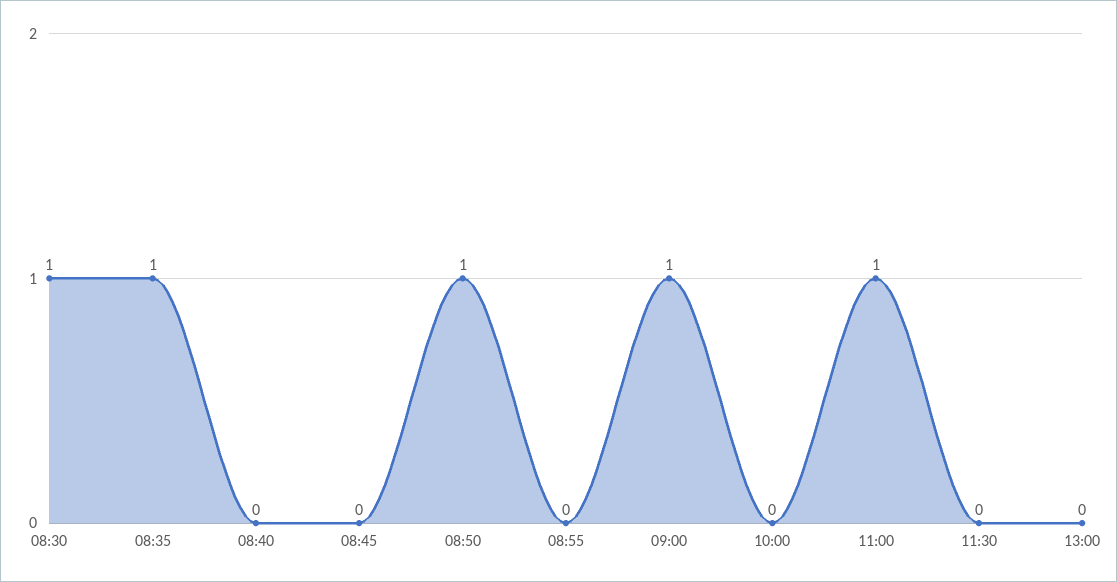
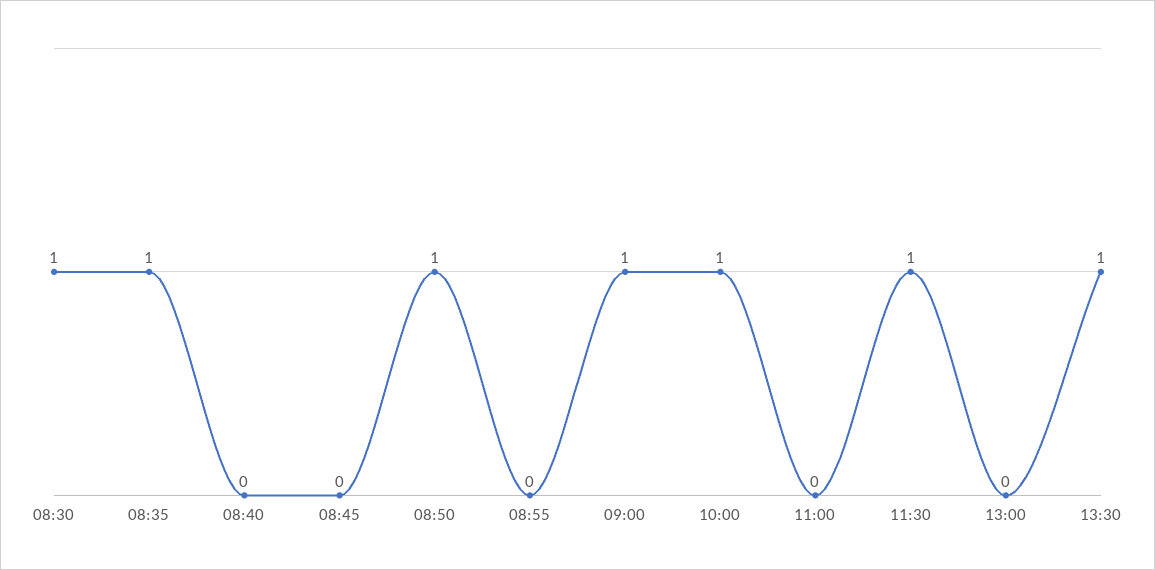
10:00: 0 -> 1
11:00: 1 -> 0
11:30: 0 -> 1
13:30: none -> 1

